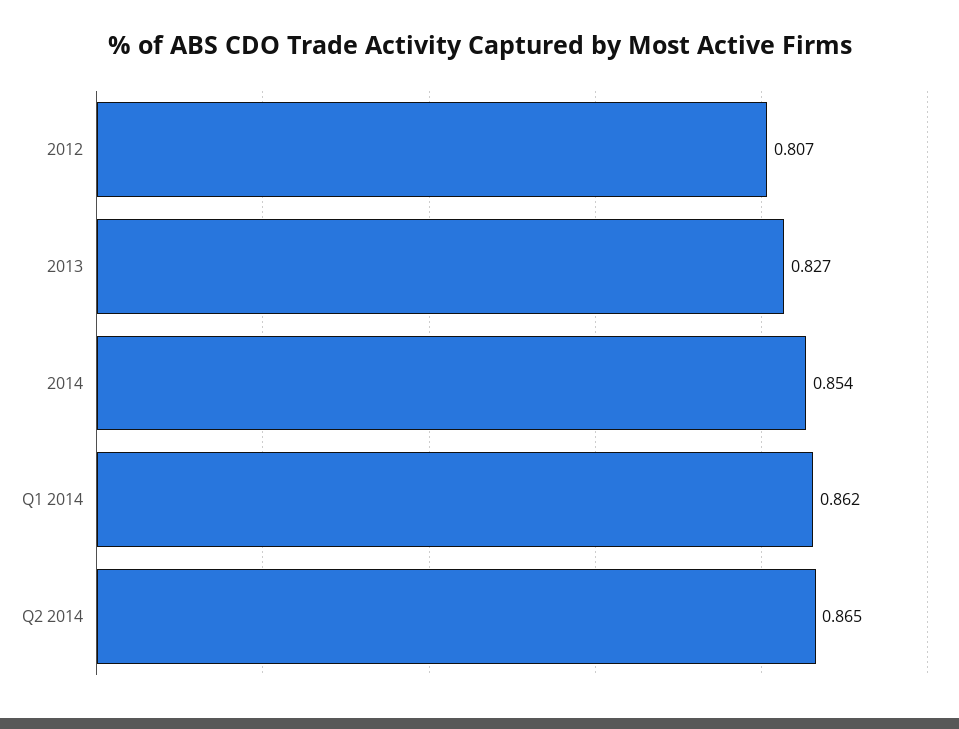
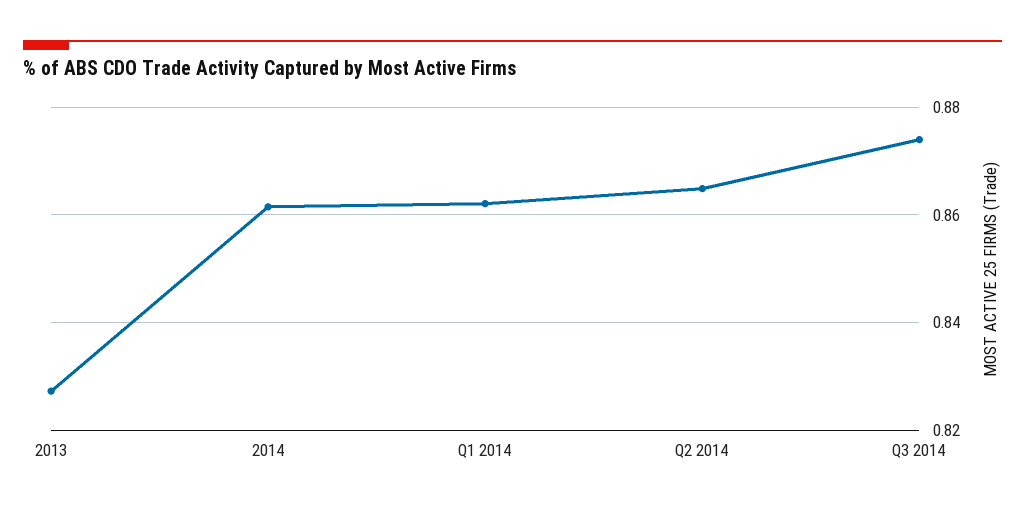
2012: 0.807 -> none
2014: 0.854 -> 0.862
Q3 2014: none -> 0.874

